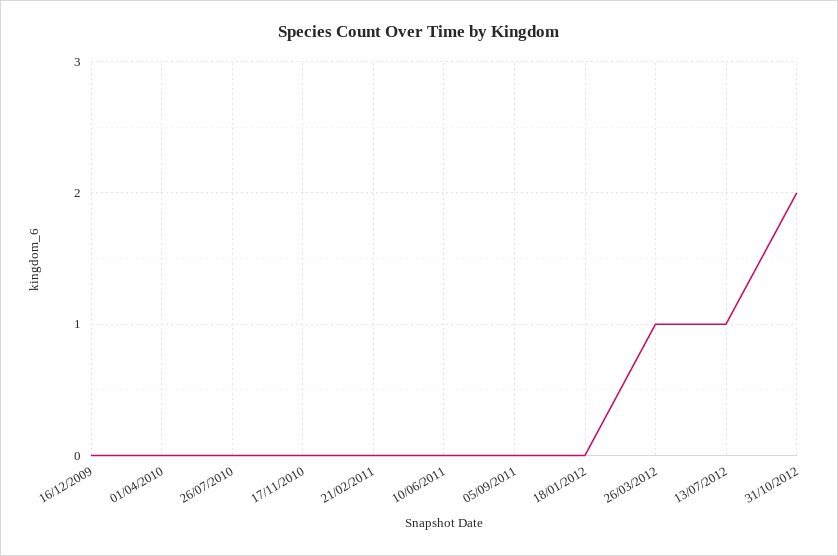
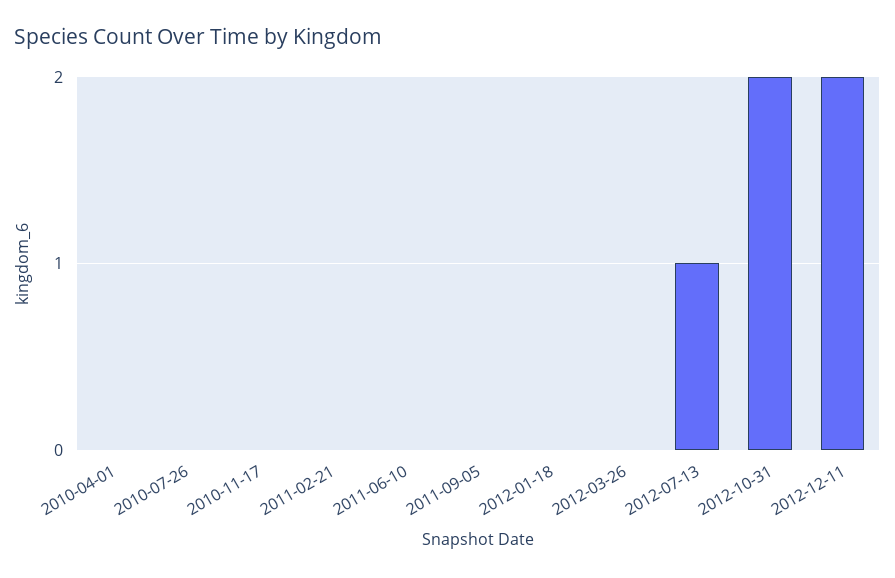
16/12/2009: 0 -> none
26/03/2012: 1 -> 0
2012-12-11: none -> 2

